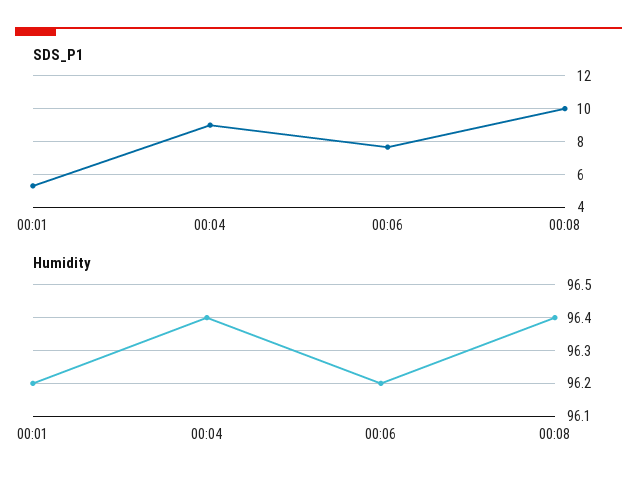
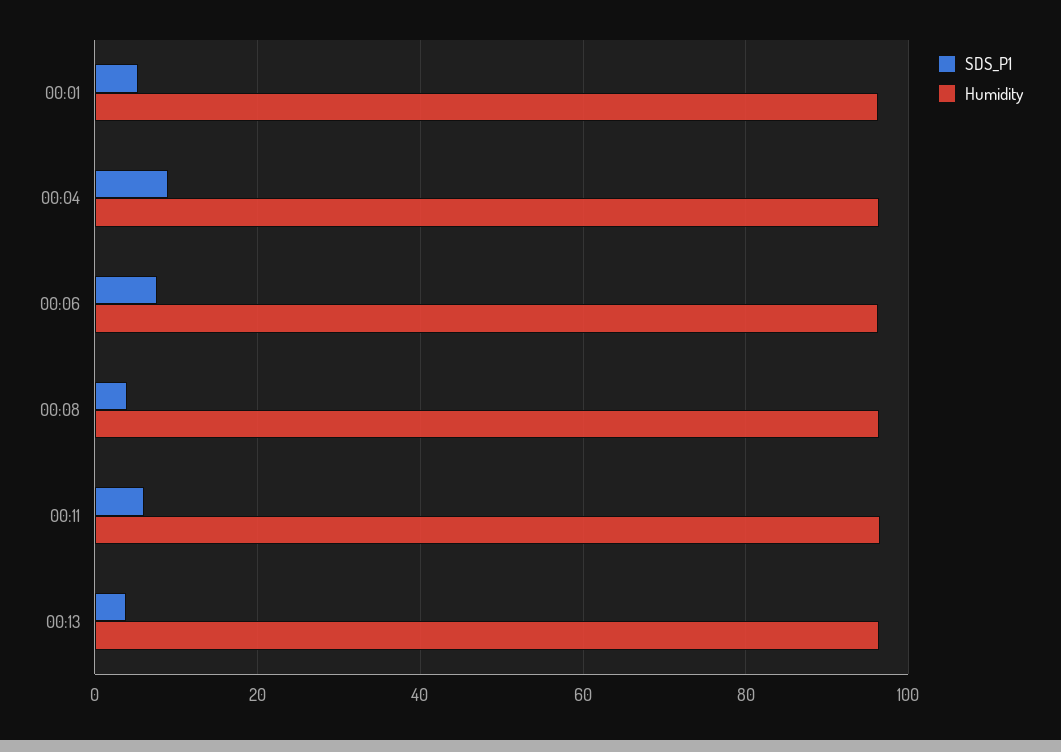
SDS_P1, 00:08: 10 -> 4
SDS_P1, 00:11: none -> 6
Humidity, 00:11: none -> 96
SDS_P1, 00:13: none -> 4
Humidity, 00:13: none -> 96

